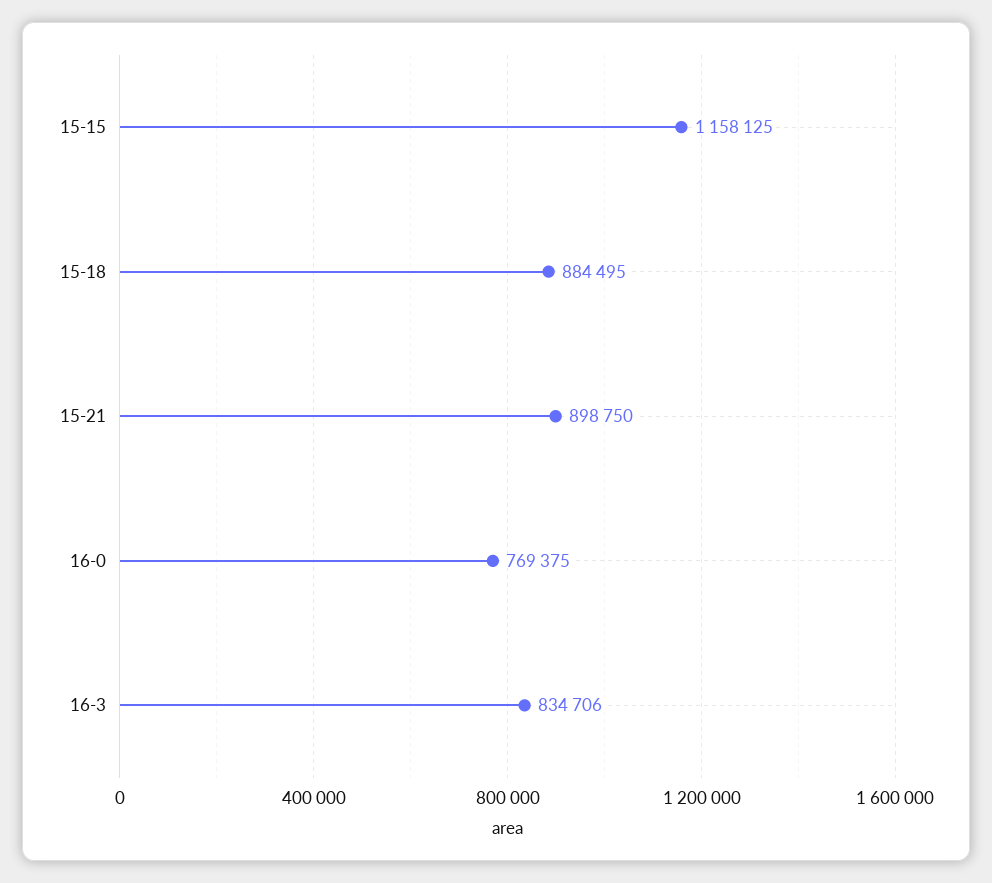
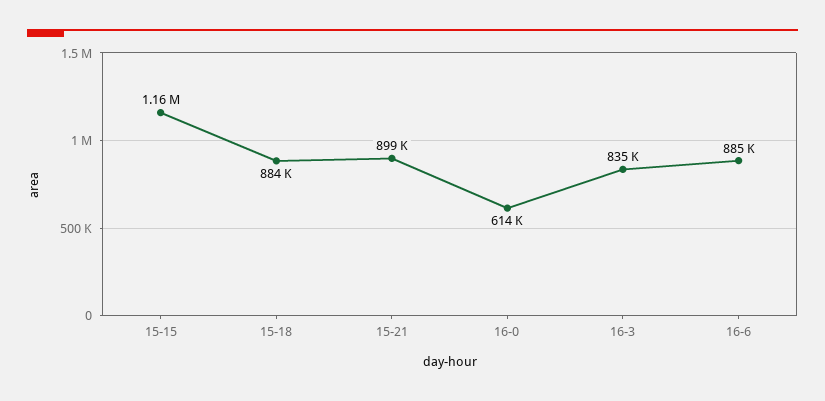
16-0: 769375 -> 614000
16-6: none -> 885000

